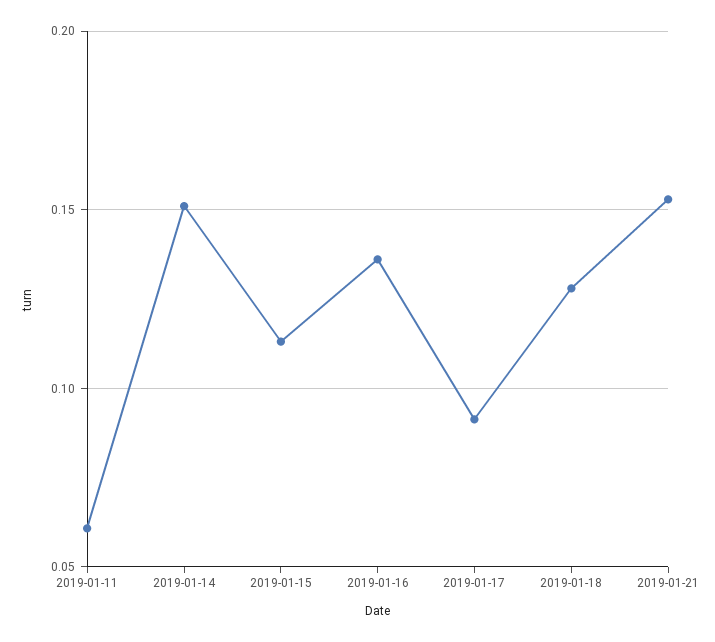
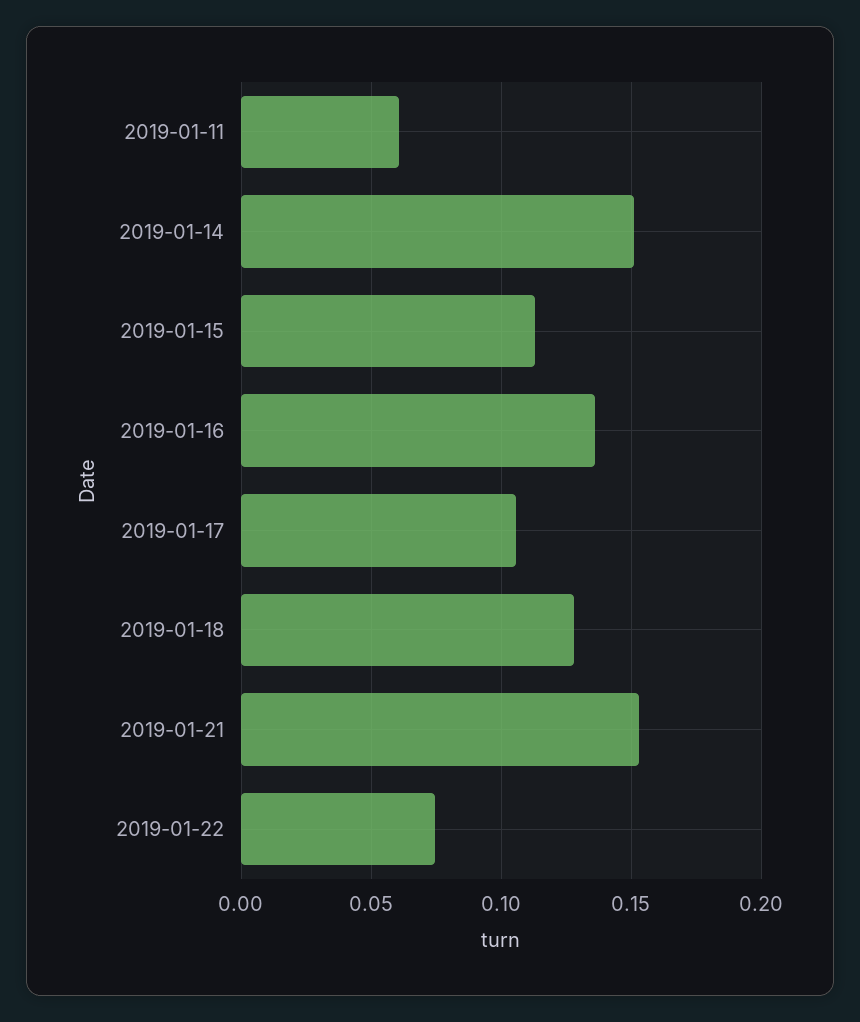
2019-01-17: 0.09 -> 0.105
2019-01-22: none -> 0.075

